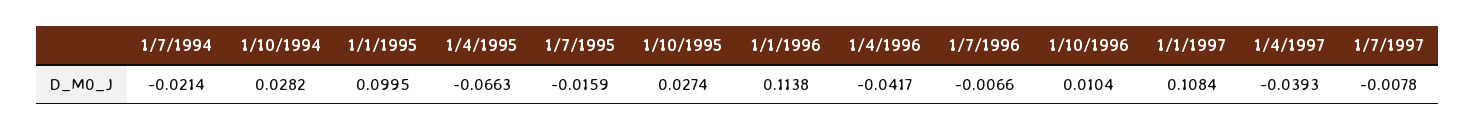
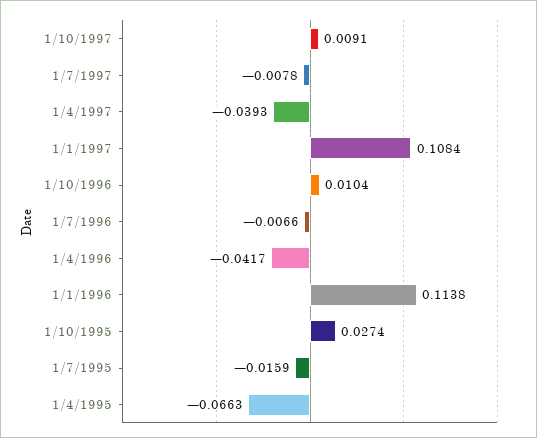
1/7/1994: -0.0214 -> none
1/10/1994: 0.0282 -> none
1/1/1995: 0.0995 -> none
1/10/1997: none -> 0.0091

